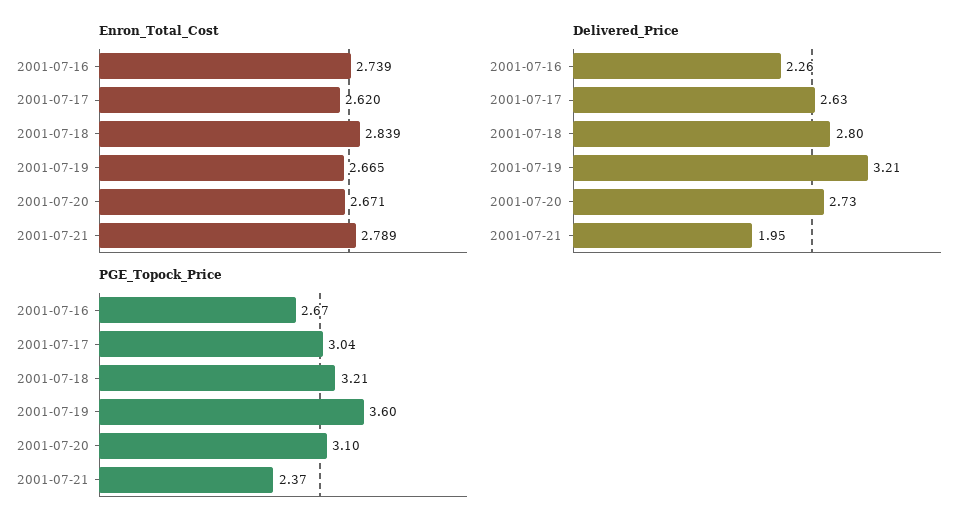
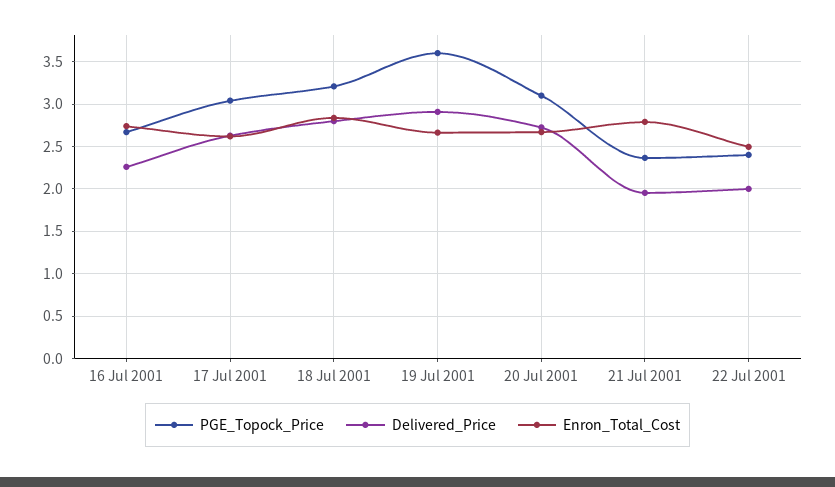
Delivered_Price, 2001-07-19: 3.21 -> 2.9
PGE_Topock_Price, 22 Jul 2001: none -> 2.4
Delivered_Price, 22 Jul 2001: none -> 2
Enron_Total_Cost, 22 Jul 2001: none -> 2.5

